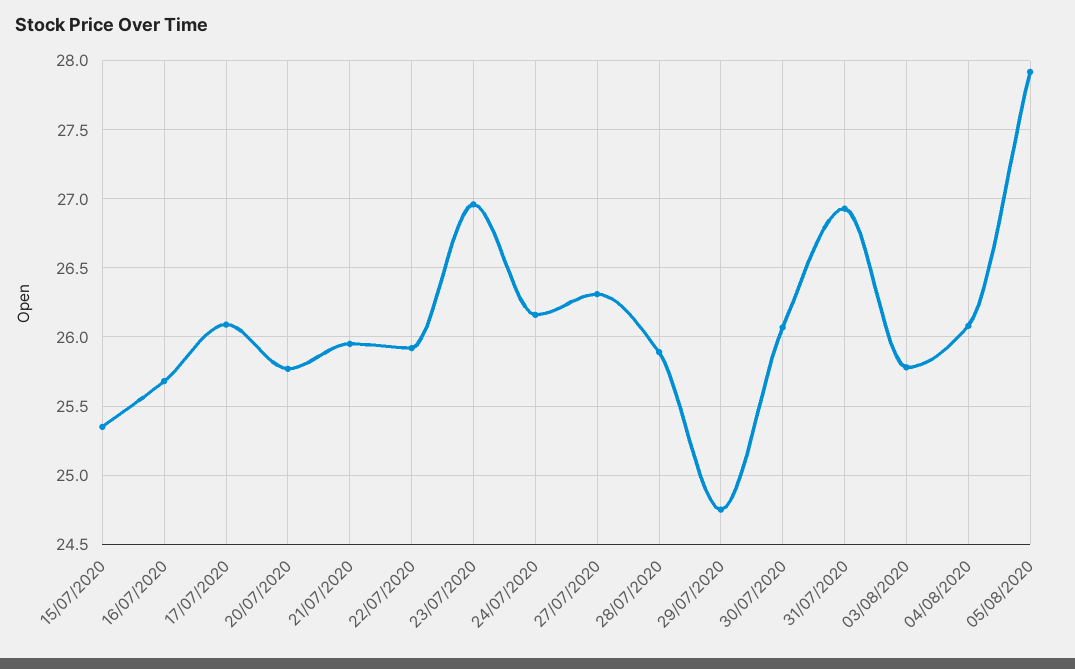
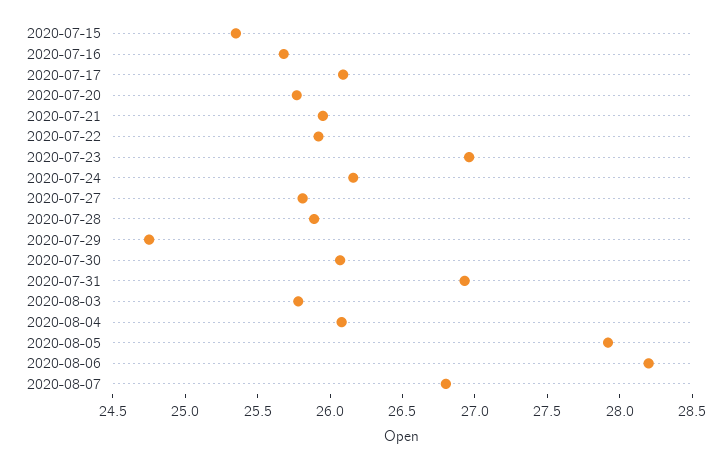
27/07/2020: 26.3 -> 25.8
2020-08-06: none -> 28.2
2020-08-07: none -> 26.8

